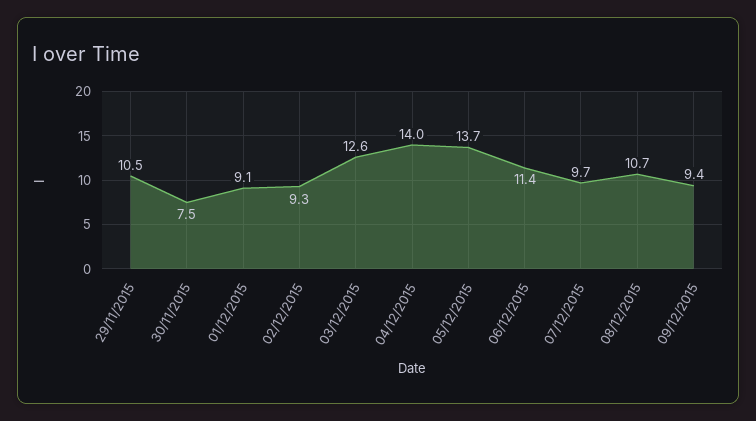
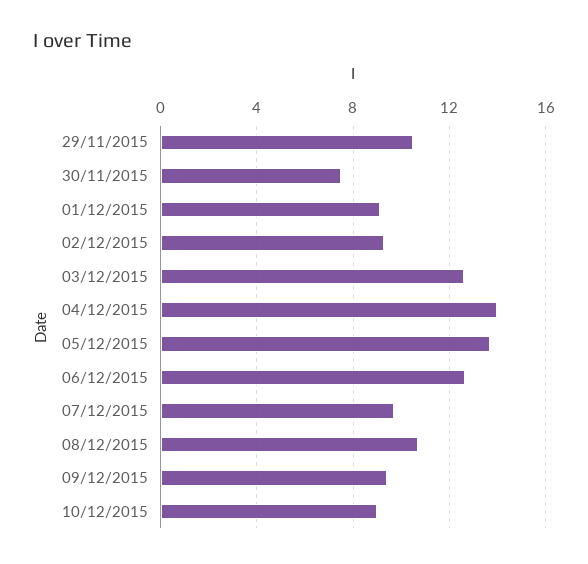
06/12/2015: 11.4 -> 12.5
10/12/2015: none -> 9

